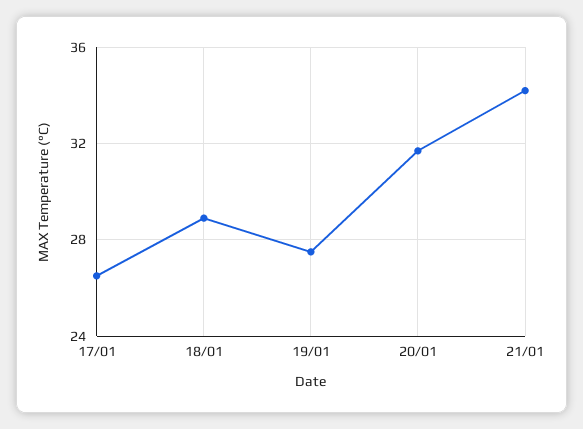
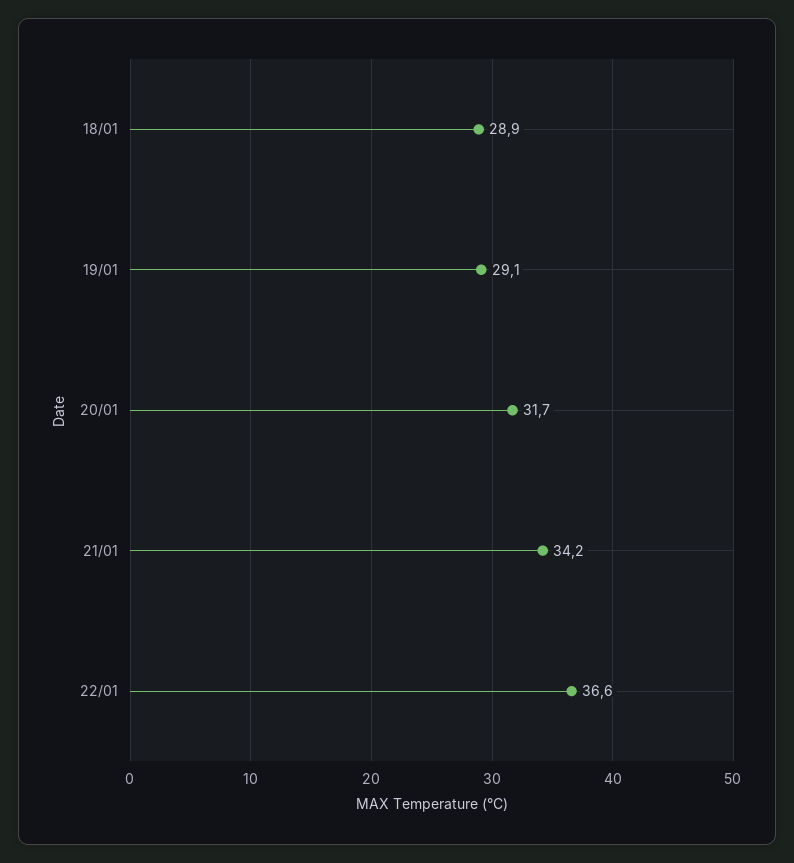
17/01: 26.5 -> none
19/01: 27.5 -> 29.1
22/01: none -> 36.6

